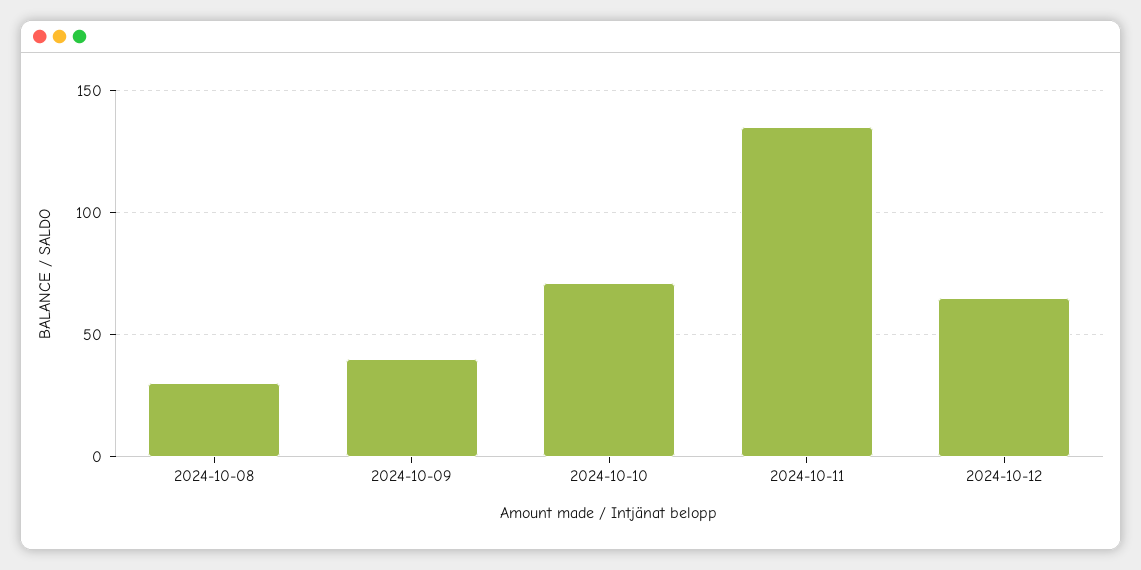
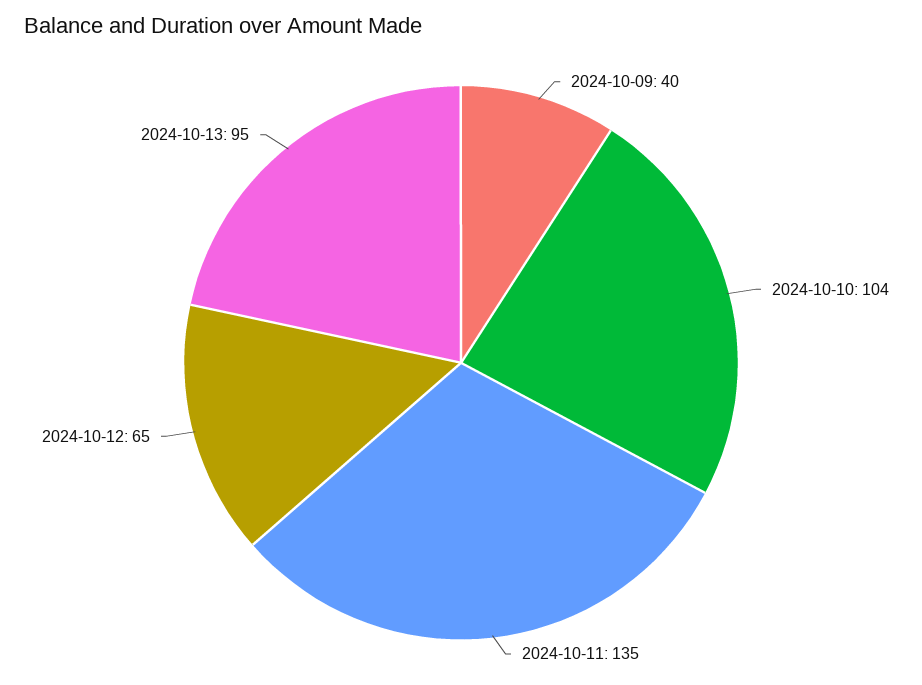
2024-10-08: 30 -> none
2024-10-10: 70 -> 104
2024-10-13: none -> 95

